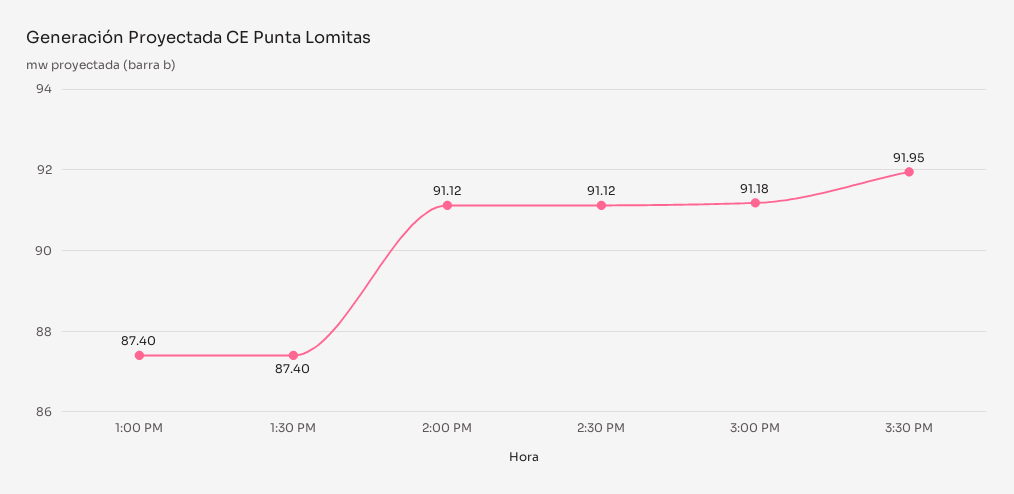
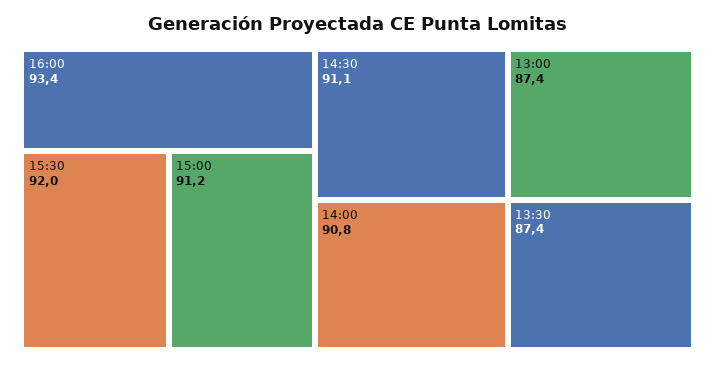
2:00 PM: 91.12 -> 90.8
16:00: none -> 93.4

